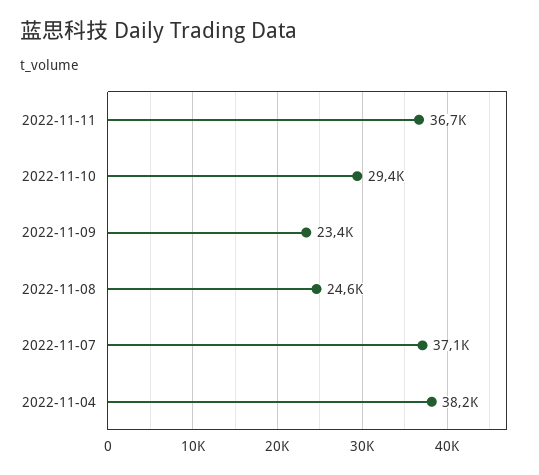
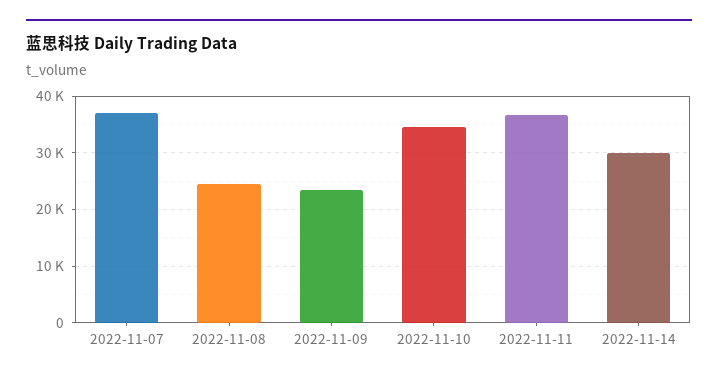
2022-11-10: 29400 -> 34000
2022-11-04: 38200 -> none
2022-11-14: none -> 30000

